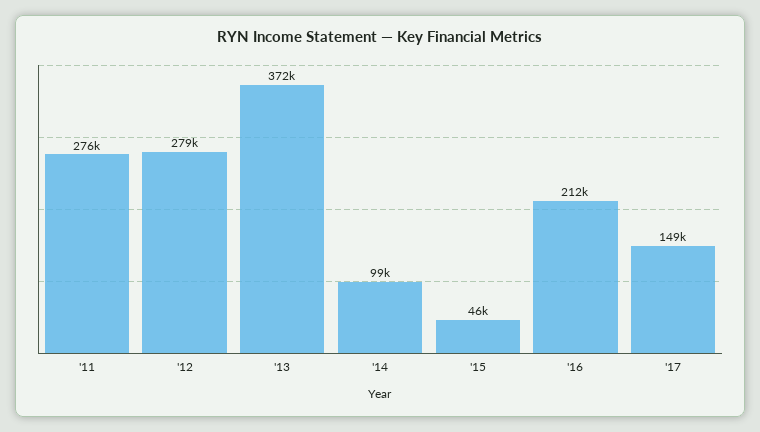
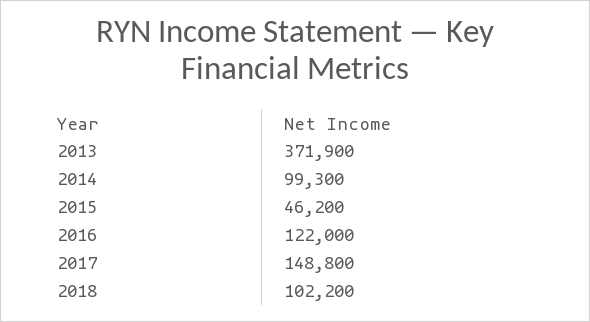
'11: 276000 -> none
'12: 279000 -> none
'16: 212000 -> 122000
2018: none -> 102200

